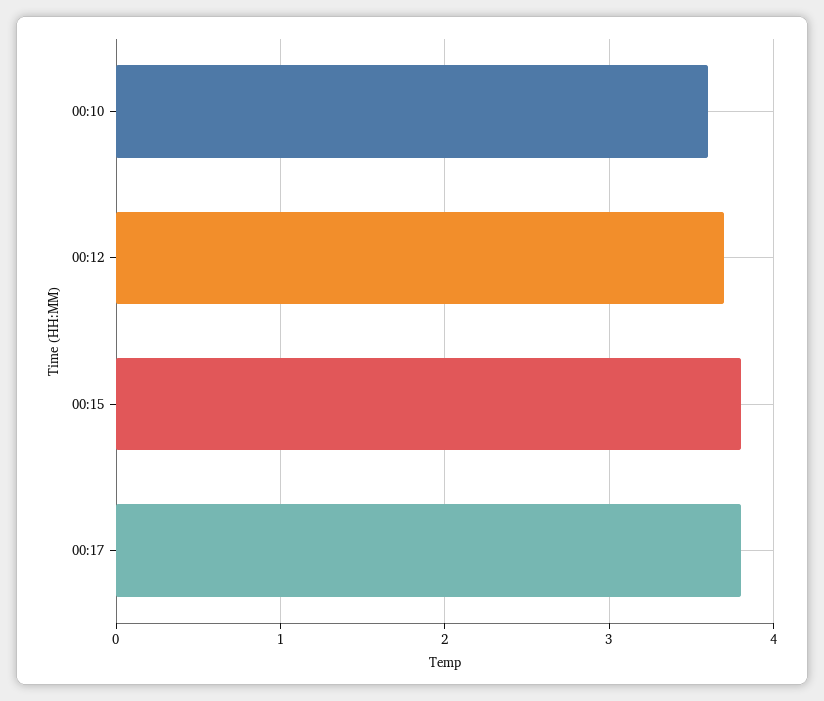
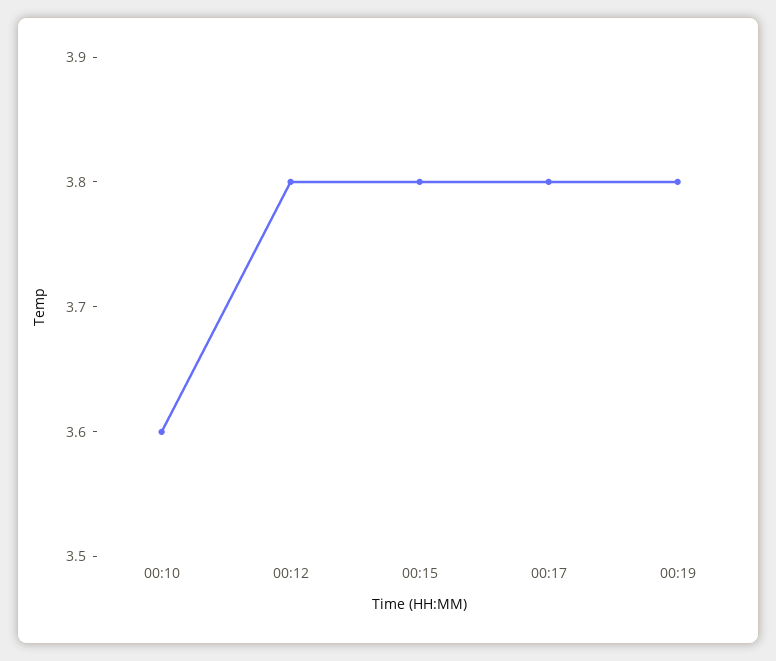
00:12: 3.7 -> 3.8
00:19: none -> 3.8

